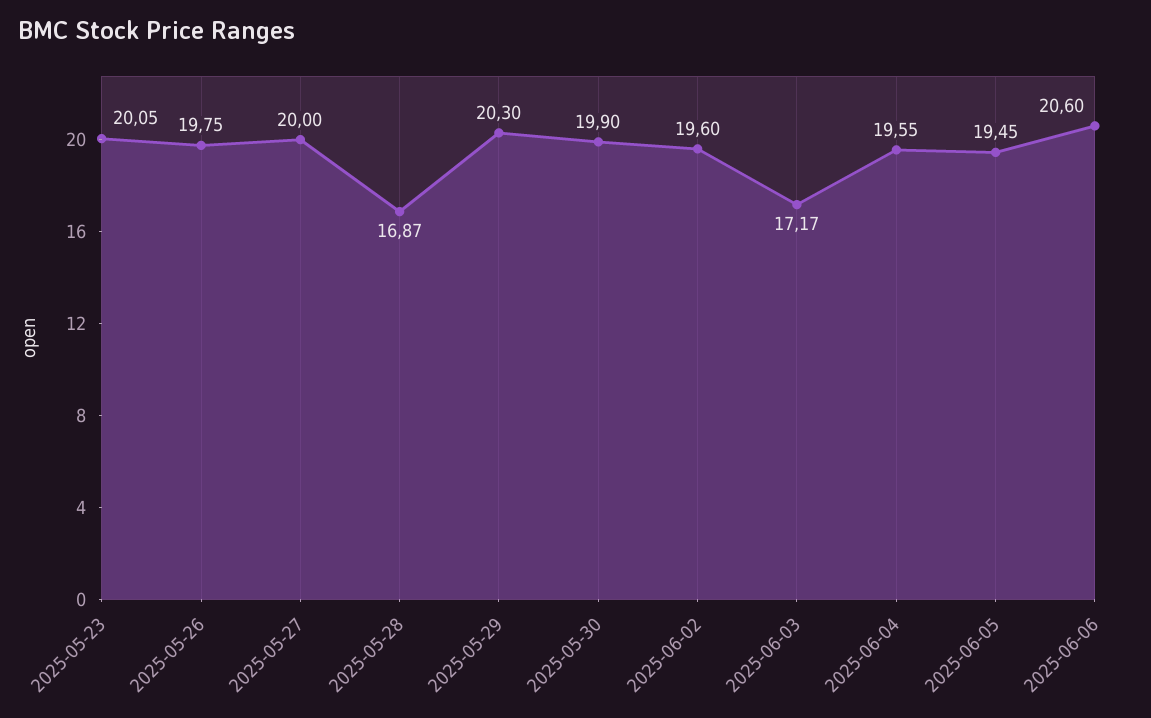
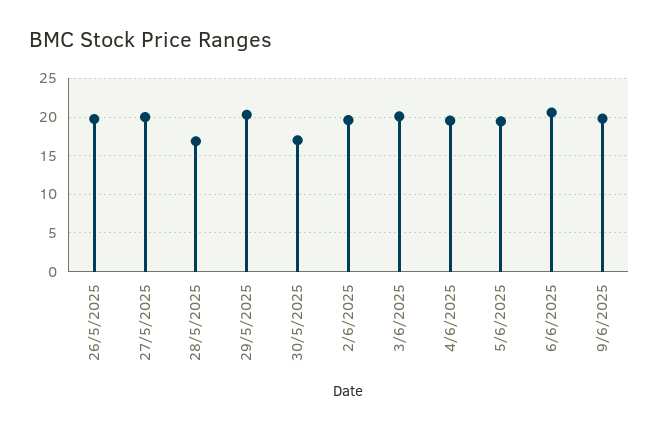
2025-05-23: 20.05 -> none
2025-05-30: 19.9 -> 17
2025-06-03: 17.17 -> 20
9/6/2025: none -> 20

